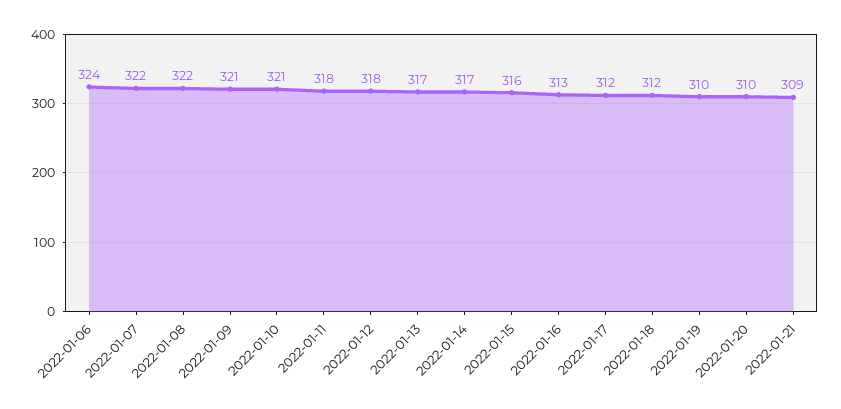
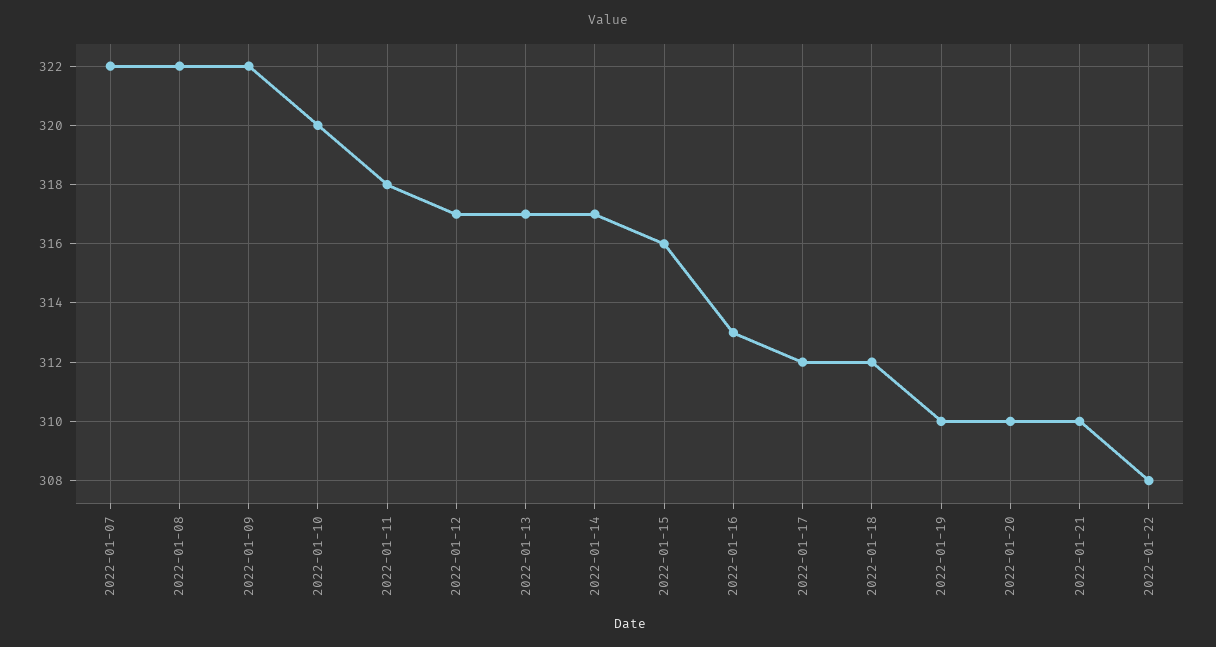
2022-01-06: 324 -> none
2022-01-09: 321 -> 322
2022-01-10: 321 -> 320
2022-01-12: 318 -> 317
2022-01-21: 309 -> 310
2022-01-22: none -> 308

